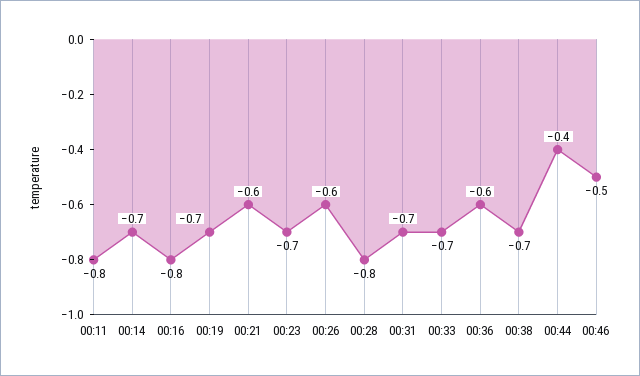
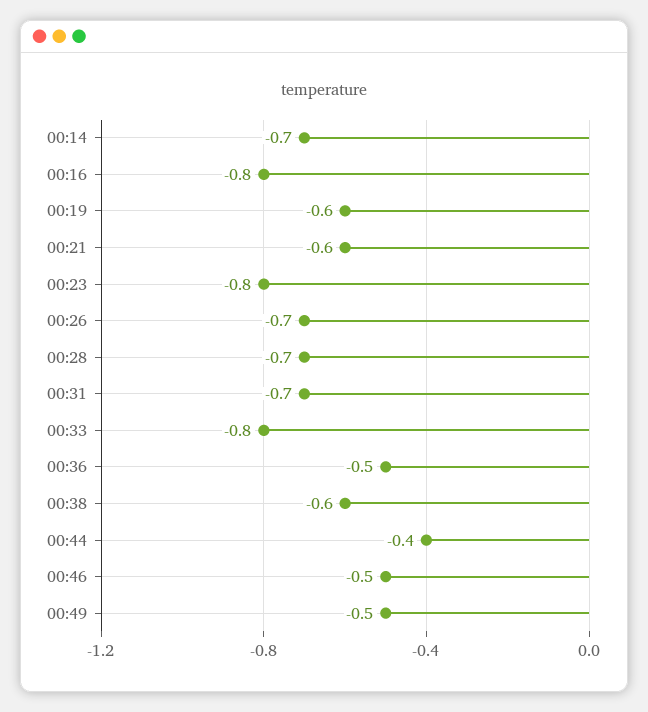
00:11: -0.8 -> none
00:19: -0.7 -> -0.6
00:23: -0.7 -> -0.8
00:26: -0.6 -> -0.7
00:28: -0.8 -> -0.7
00:33: -0.7 -> -0.8
00:36: -0.6 -> -0.5
00:38: -0.7 -> -0.6
00:49: none -> -0.5

